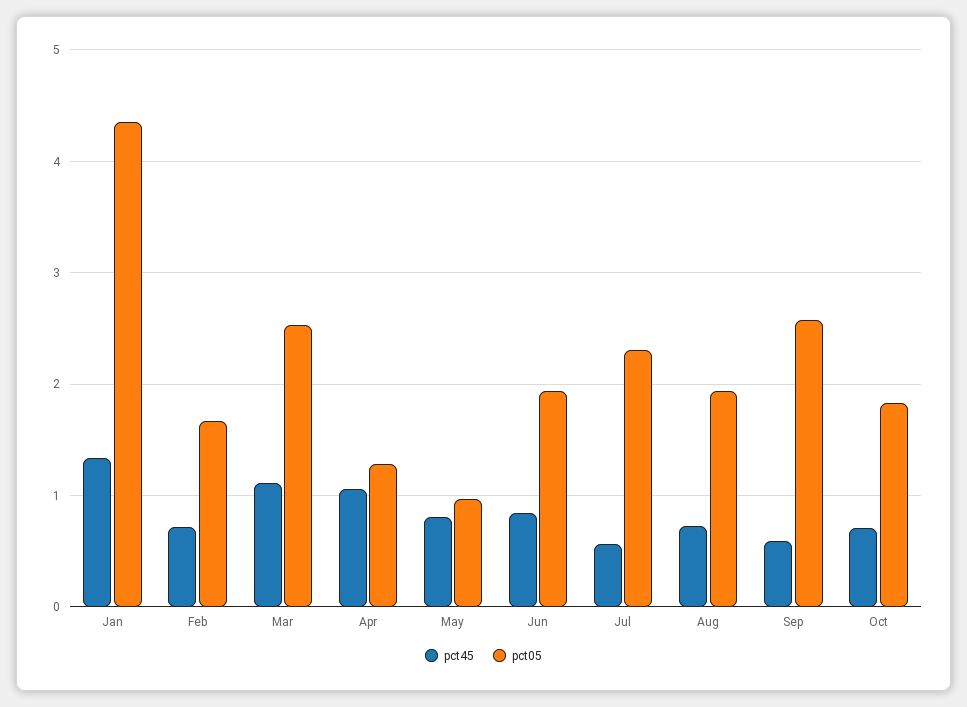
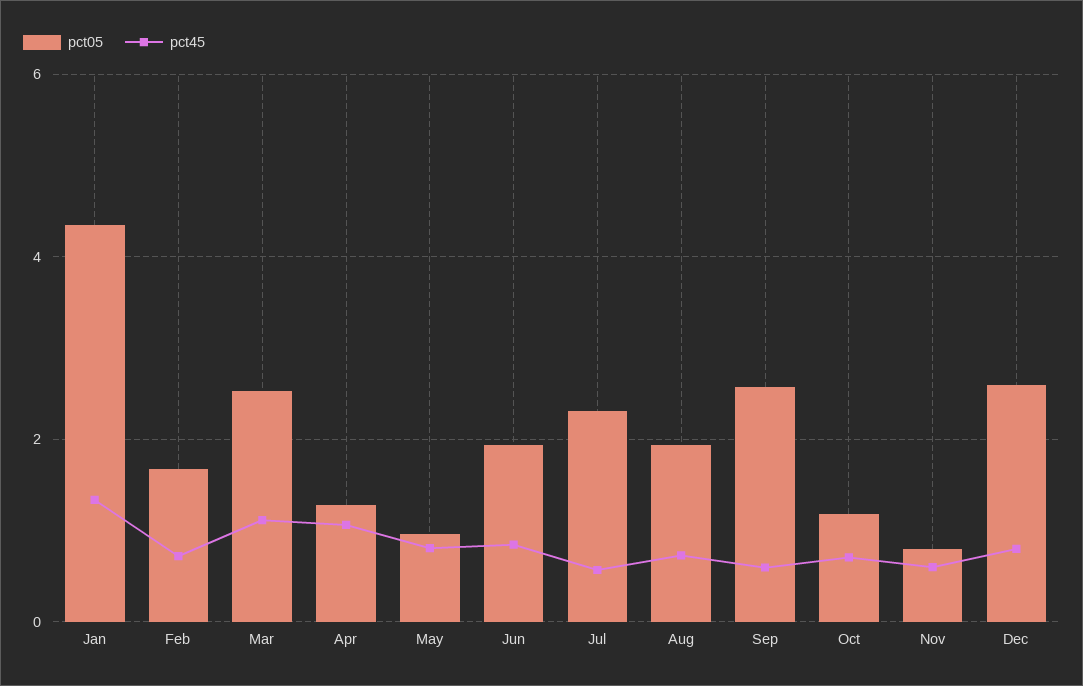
pct05, Oct: 1.8 -> 1.2
pct05, Nov: none -> 0.8
pct45, Nov: none -> 0.6
pct05, Dec: none -> 2.6
pct45, Dec: none -> 0.8

